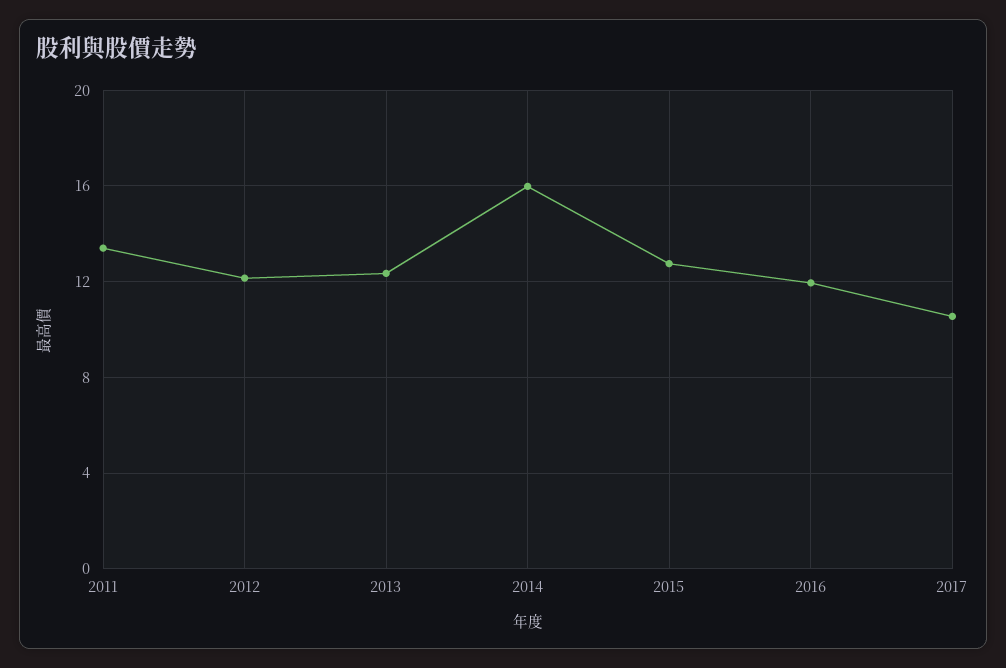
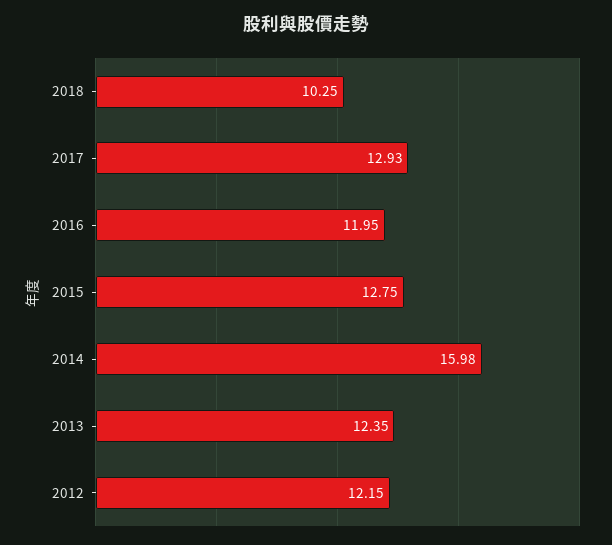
2011: 13.5 -> none
2017: 10.5 -> 12.93
2018: none -> 10.25

